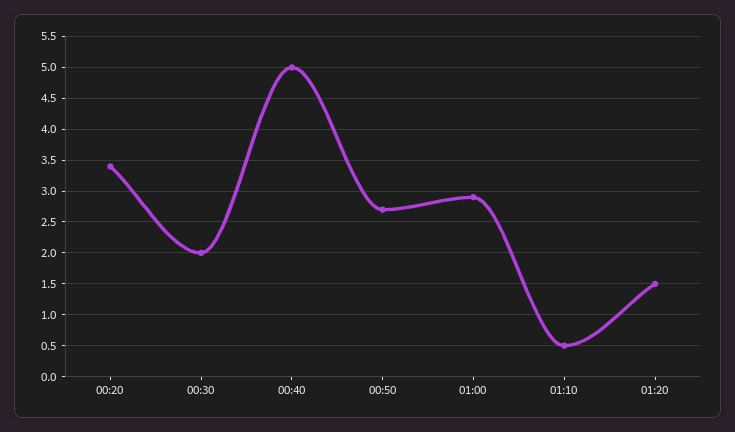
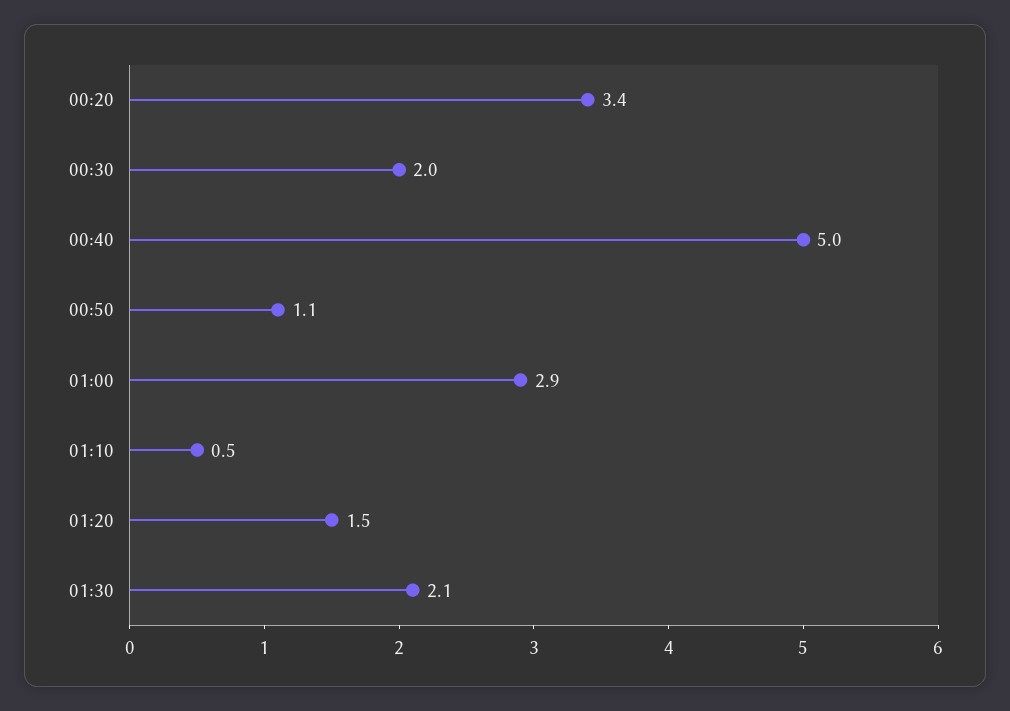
00:50: 2.7 -> 1.1
01:30: none -> 2.1

